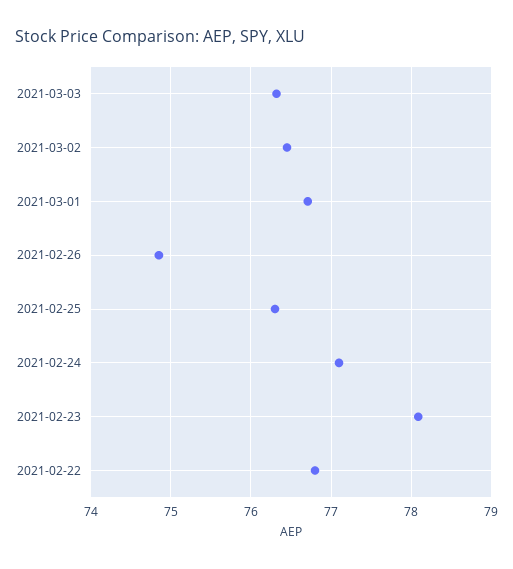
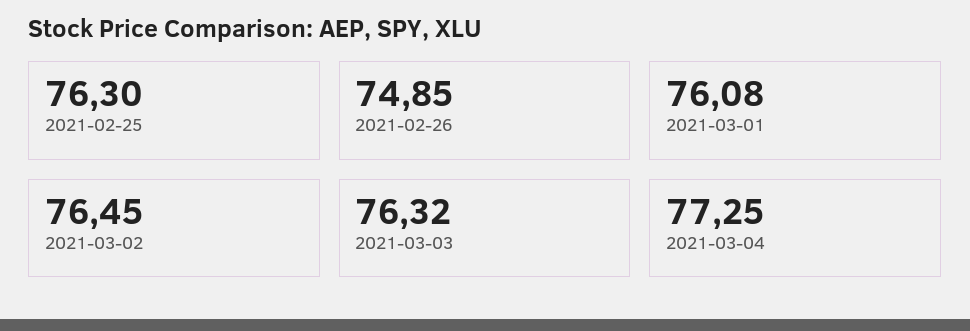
2021-03-01: 76.7 -> 76.08
2021-02-24: 77.1 -> none
2021-02-23: 78.1 -> none
2021-02-22: 76.8 -> none
2021-03-04: none -> 77.25

